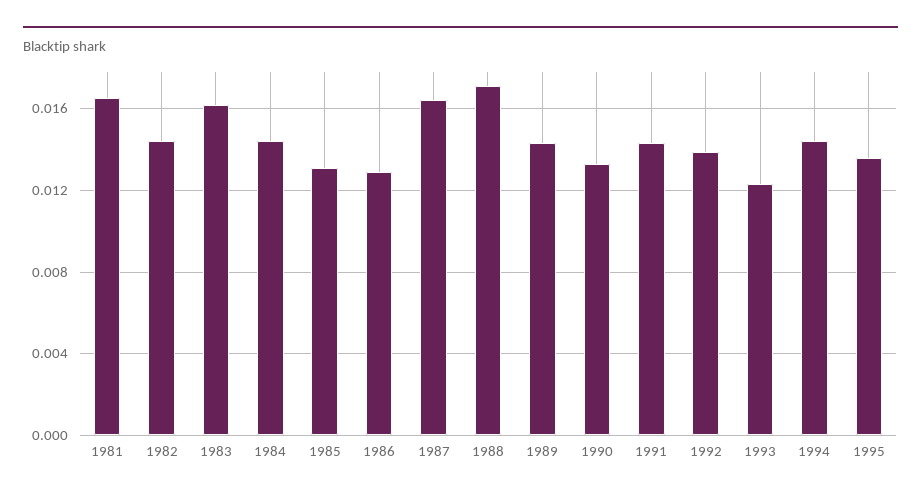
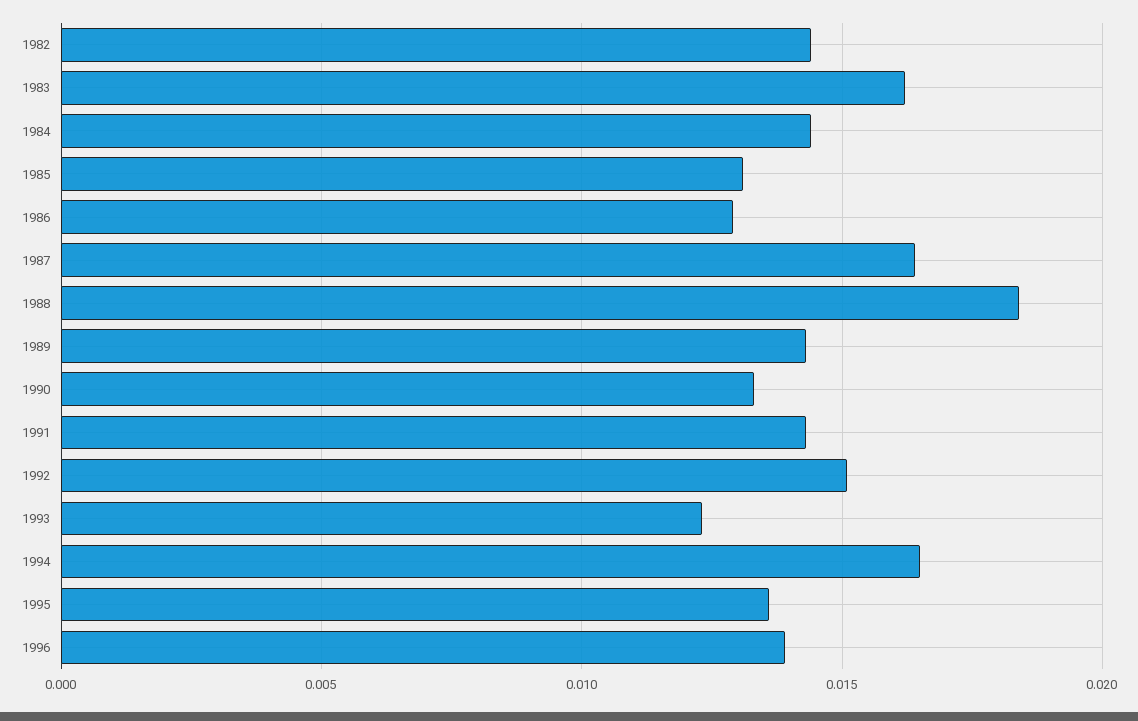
1981: 0.0165 -> none
1988: 0.017 -> 0.0185
1992: 0.014 -> 0.015
1994: 0.0145 -> 0.0165
1996: none -> 0.014

